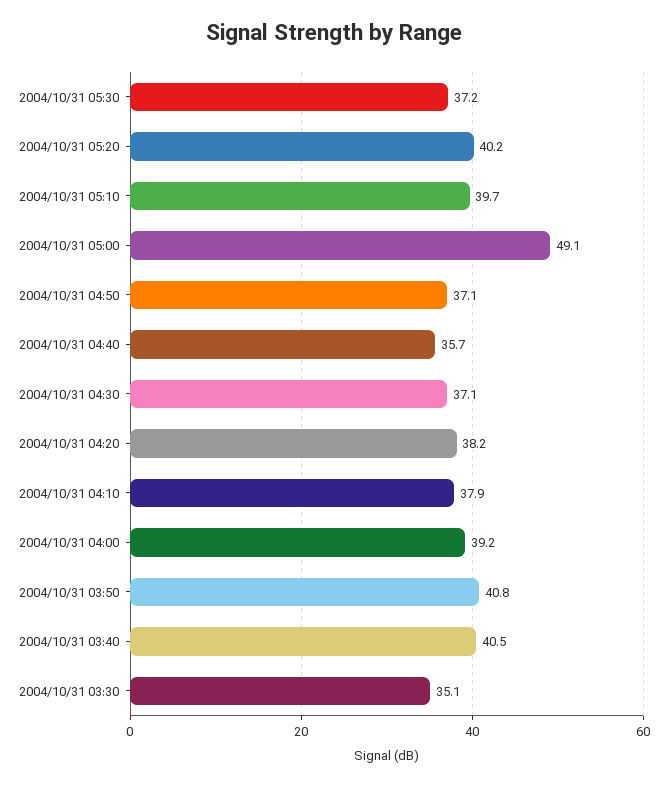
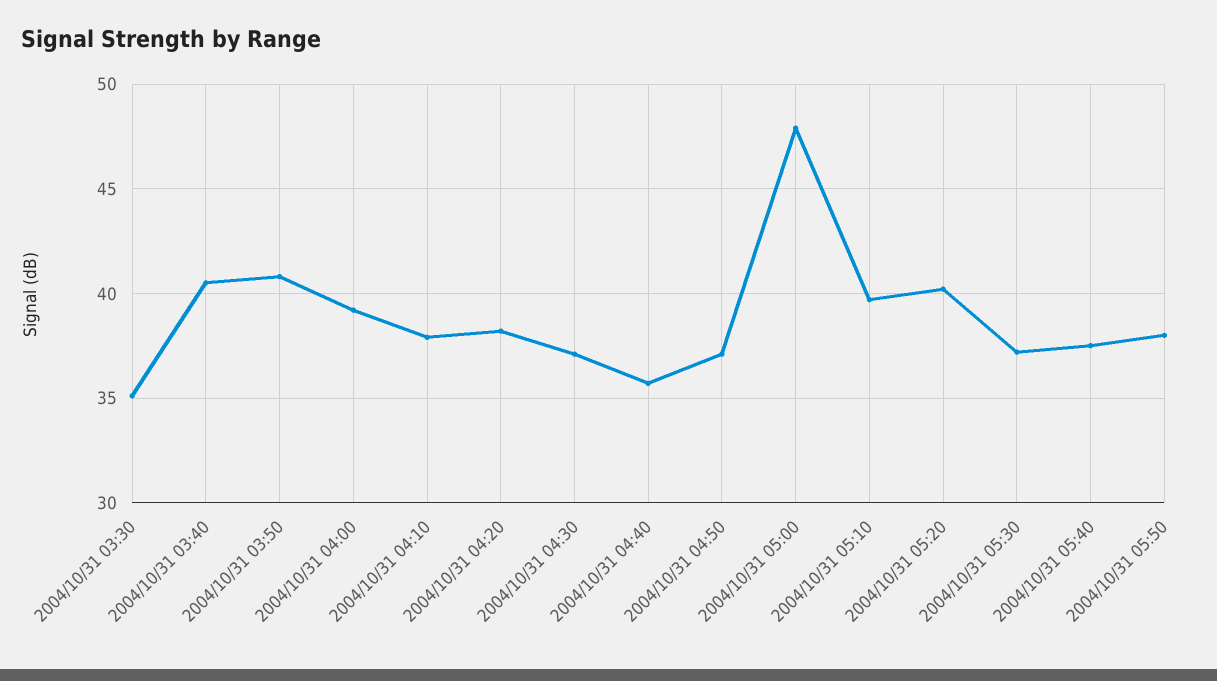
2004/10/31 05:00: 49.1 -> 48
2004/10/31 05:40: none -> 37.5
2004/10/31 05:50: none -> 38

